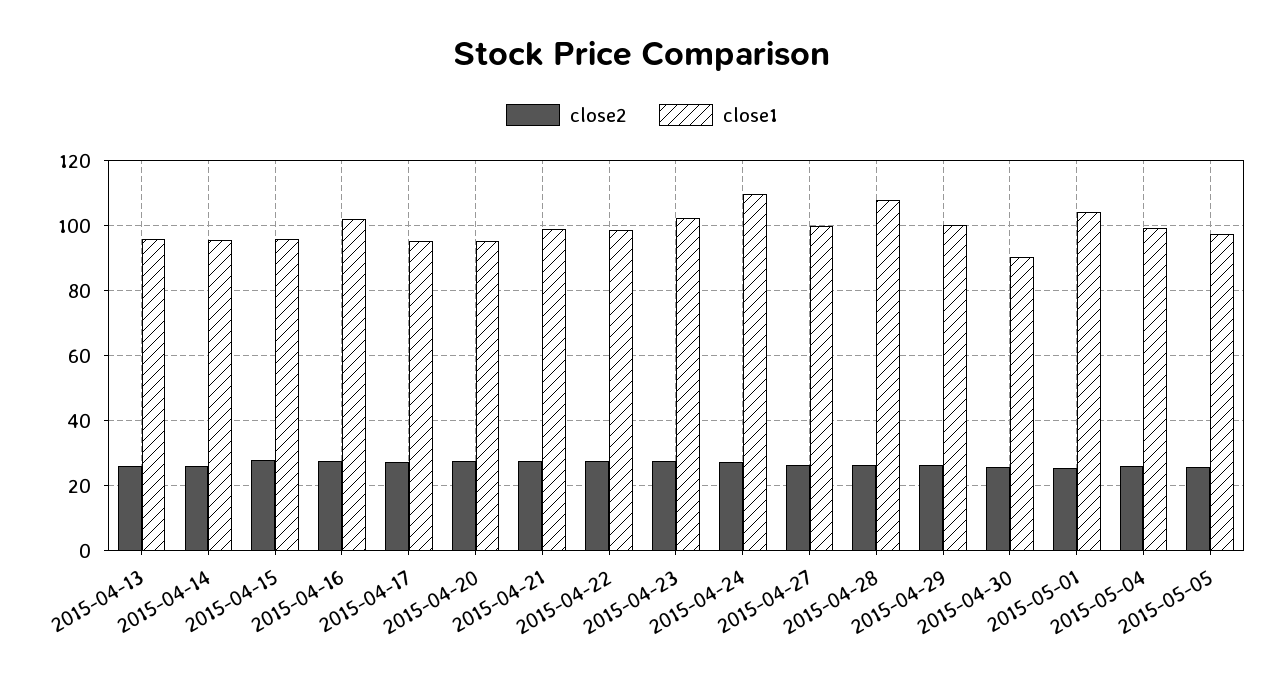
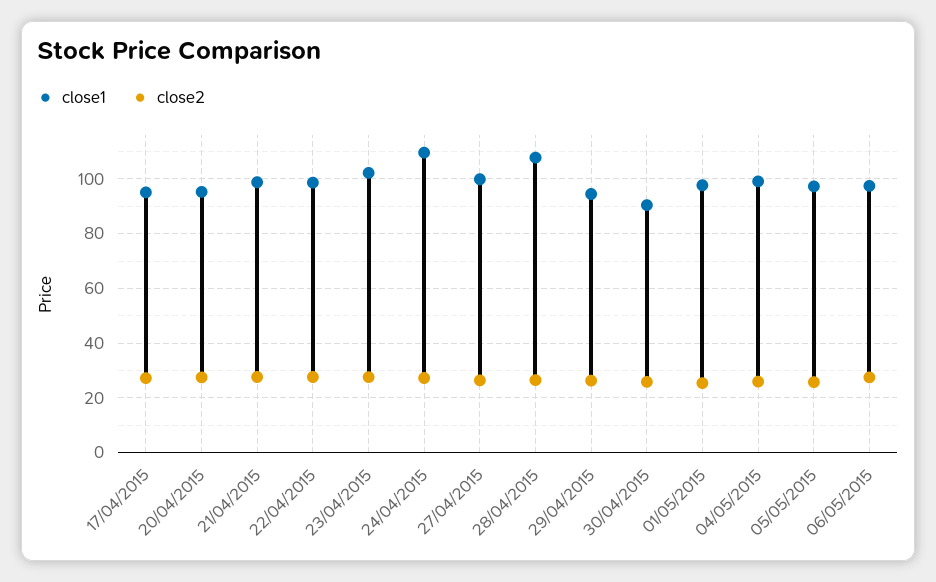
close2, 2015-04-13: 26 -> none
close1, 2015-04-13: 96 -> none
close2, 2015-04-14: 26 -> none
close1, 2015-04-14: 96 -> none
close2, 2015-04-15: 28 -> none
close1, 2015-04-15: 96 -> none
close2, 2015-04-16: 28 -> none
close1, 2015-04-16: 102 -> none
close1, 2015-04-29: 100 -> 95
close1, 2015-05-01: 104 -> 97.5
close1, 06/05/2015: none -> 97.5
close2, 06/05/2015: none -> 27.5

